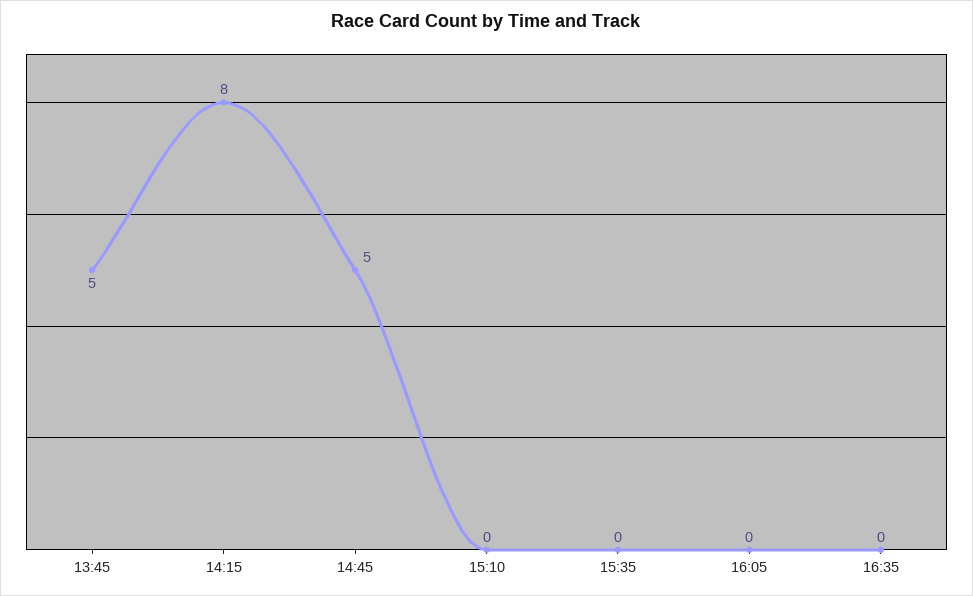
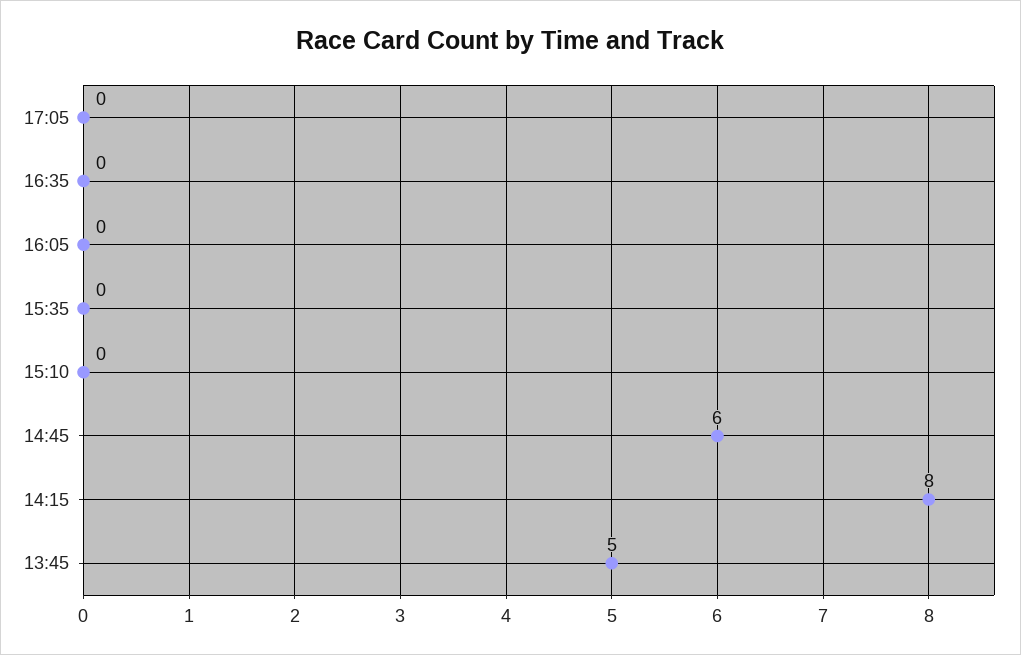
14:45: 5 -> 6
17:05: none -> 0

